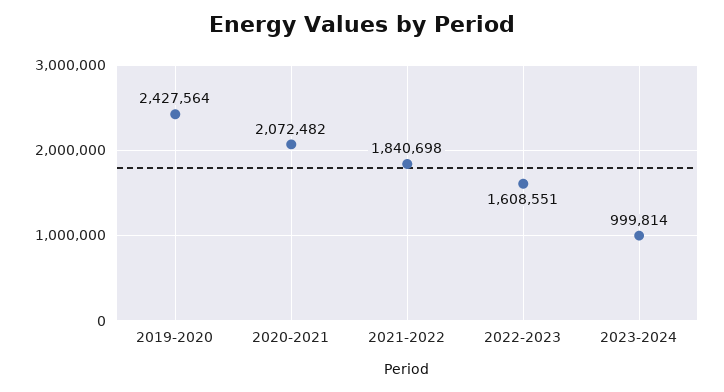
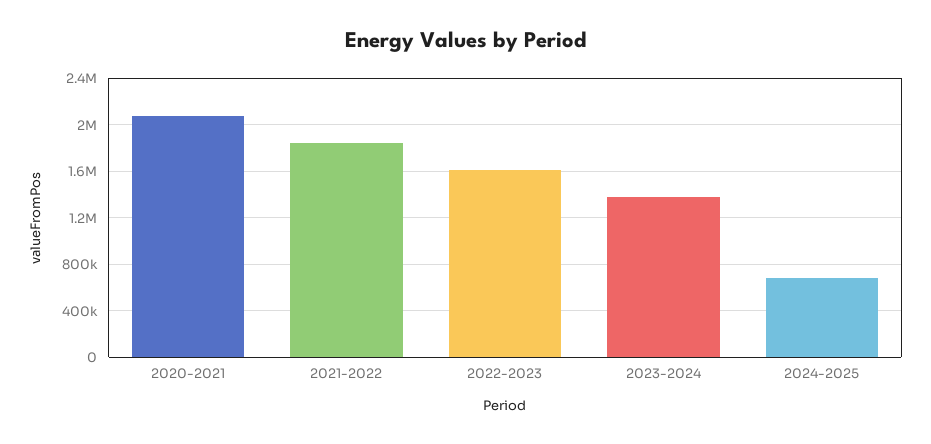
2019-2020: 2427564 -> none
2023-2024: 999814 -> 1400000
2024-2025: none -> 700000

